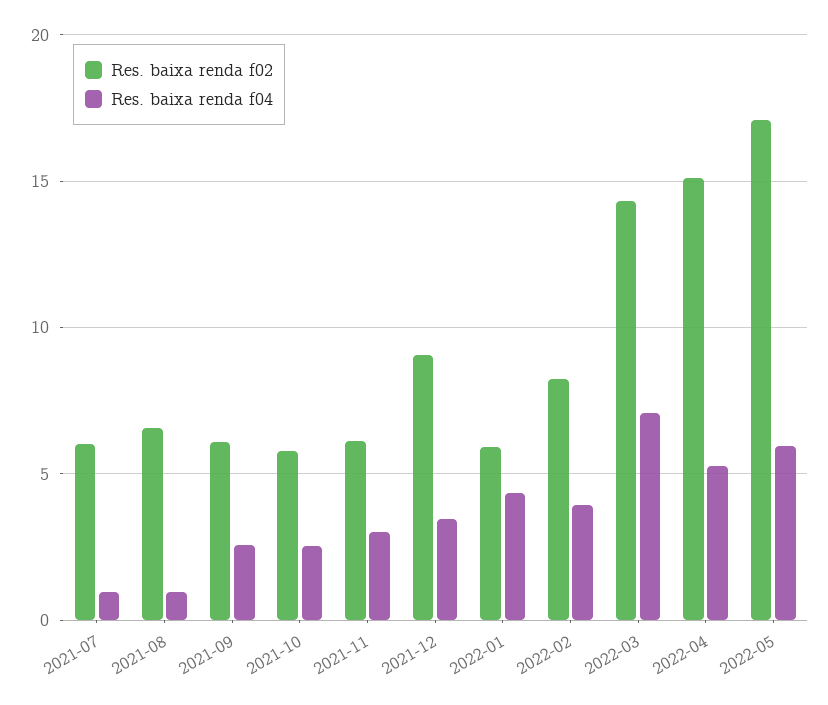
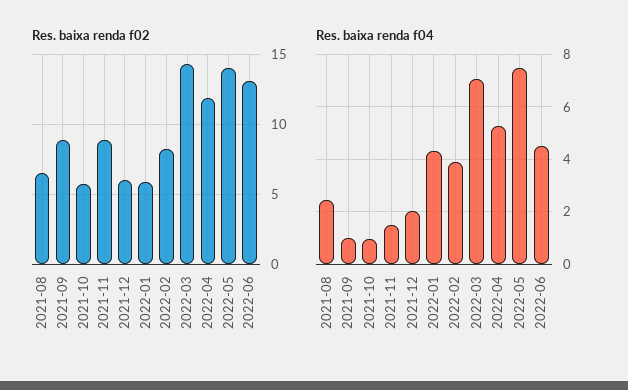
Res. baixa renda f02, 2021-07: 6 -> none
Res. baixa renda f04, 2021-07: 1 -> none
Res. baixa renda f04, 2021-08: 1 -> 2.5
Res. baixa renda f02, 2021-09: 6 -> 9
Res. baixa renda f04, 2021-09: 2.5 -> 1
Res. baixa renda f04, 2021-10: 2.5 -> 1
Res. baixa renda f02, 2021-11: 6 -> 9
Res. baixa renda f04, 2021-11: 3 -> 1.5
Res. baixa renda f02, 2021-12: 9 -> 6
Res. baixa renda f04, 2021-12: 3.5 -> 2
Res. baixa renda f02, 2022-04: 15 -> 12
Res. baixa renda f02, 2022-05: 17 -> 14
Res. baixa renda f04, 2022-05: 6 -> 7.5
Res. baixa renda f02, 2022-06: none -> 13
Res. baixa renda f04, 2022-06: none -> 4.5

